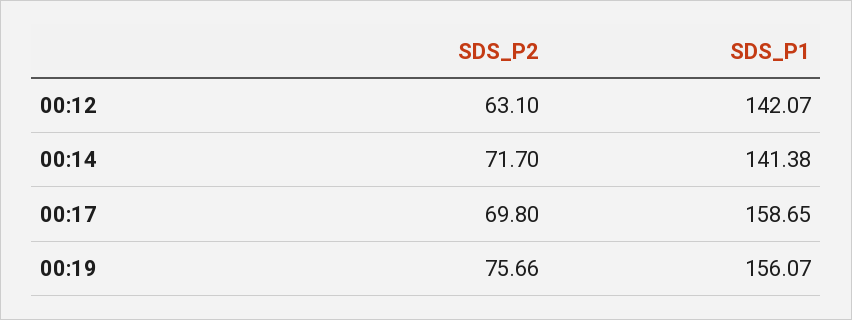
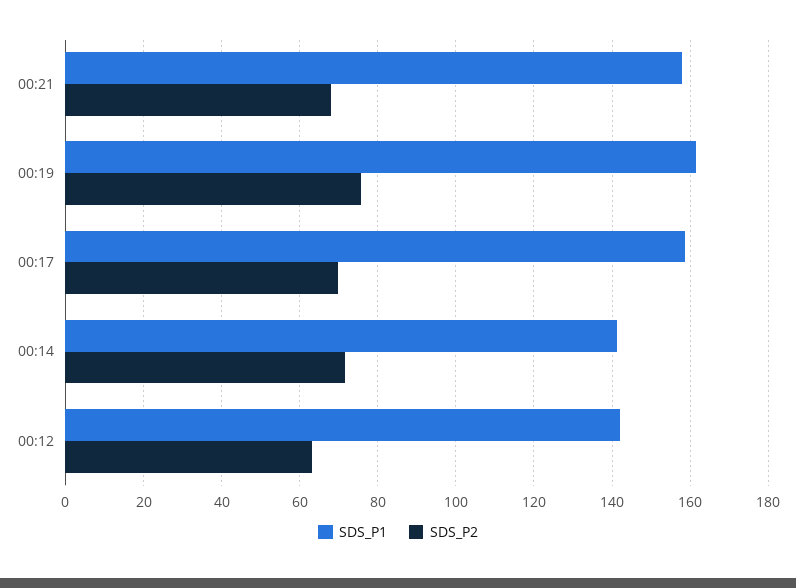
SDS_P1, 00:19: 156.07 -> 162
SDS_P1, 00:21: none -> 158
SDS_P2, 00:21: none -> 68

